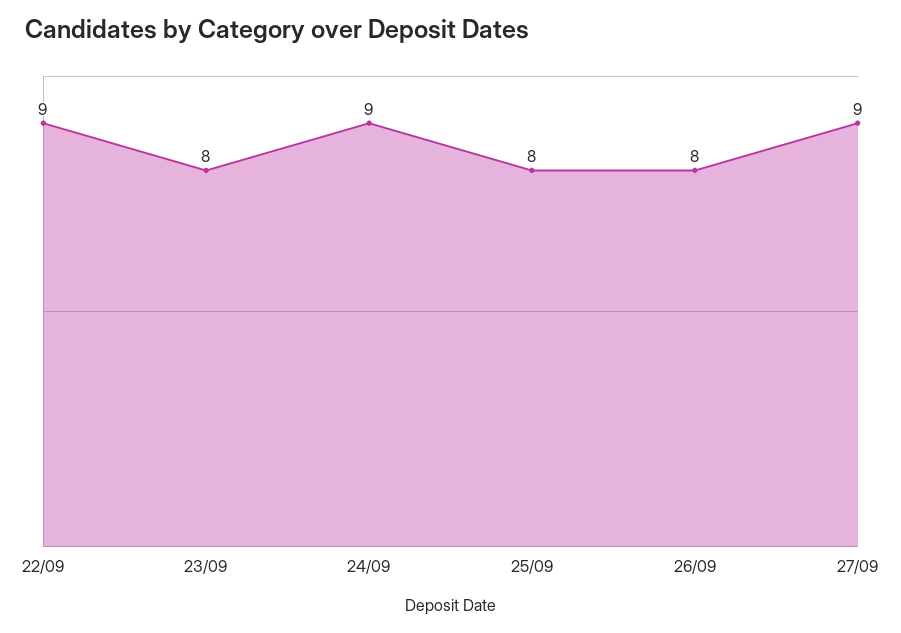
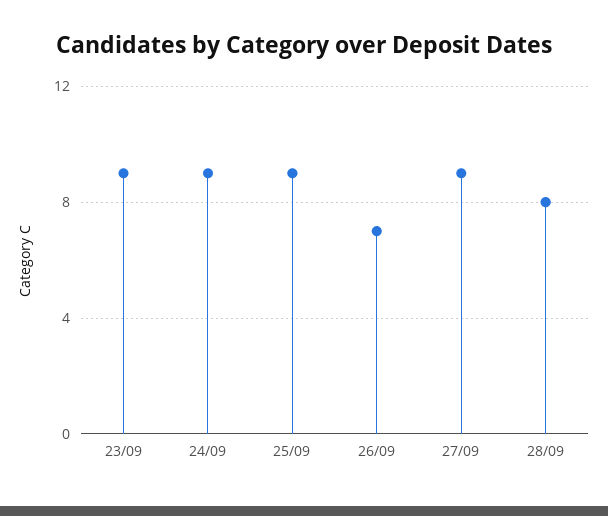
22/09: 9 -> none
23/09: 8 -> 9
25/09: 8 -> 9
26/09: 8 -> 7
28/09: none -> 8

